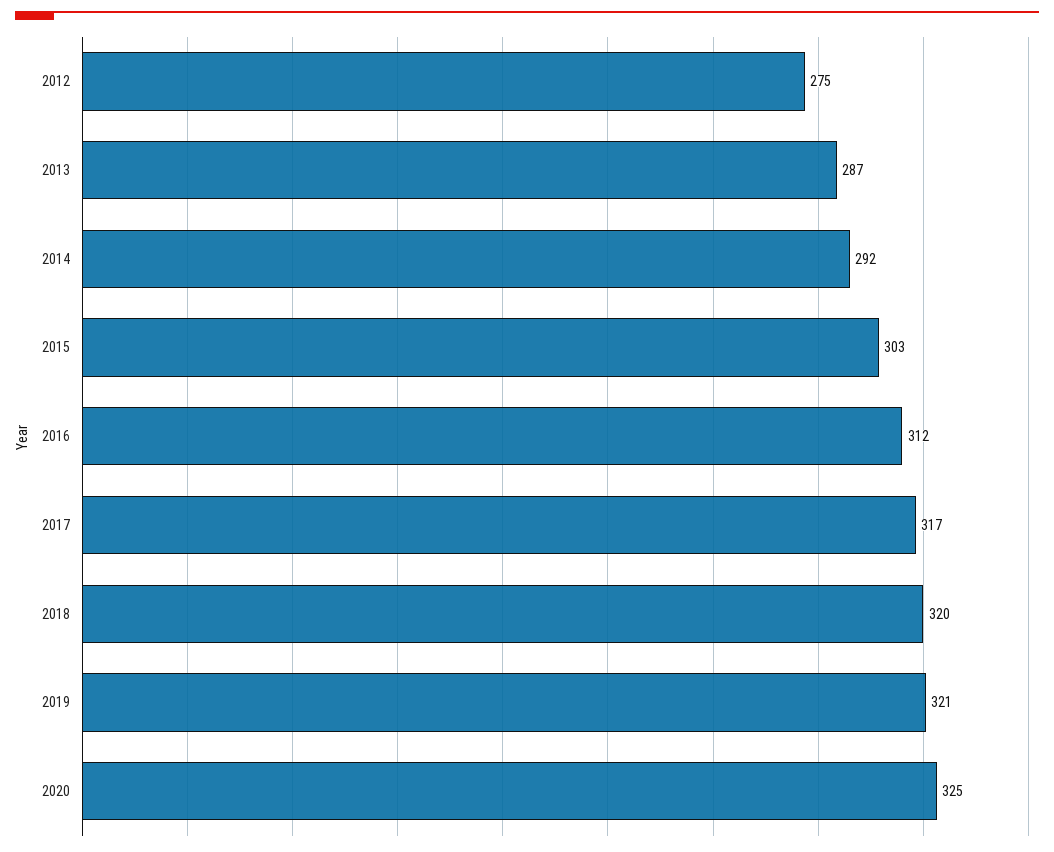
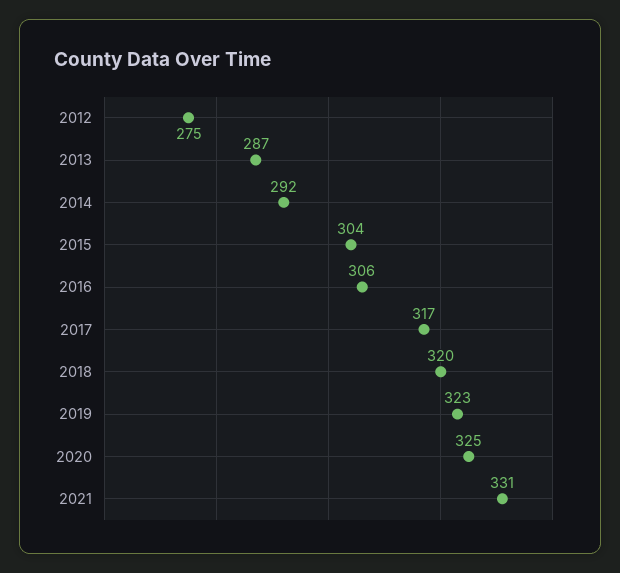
2015: 303 -> 304
2016: 312 -> 306
2019: 321 -> 323
2021: none -> 331

